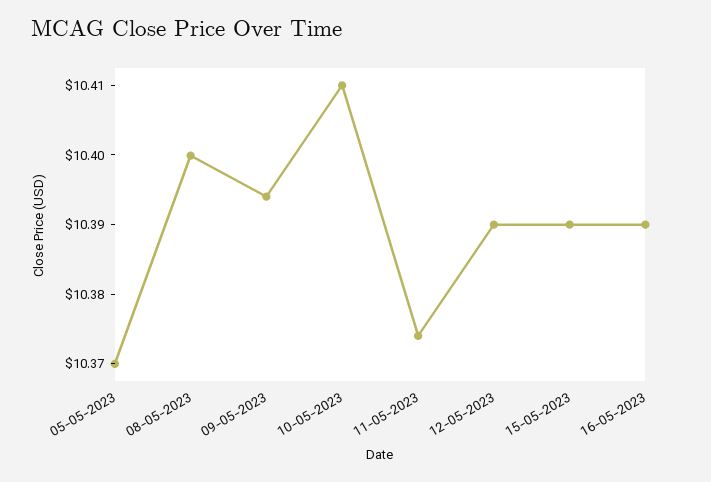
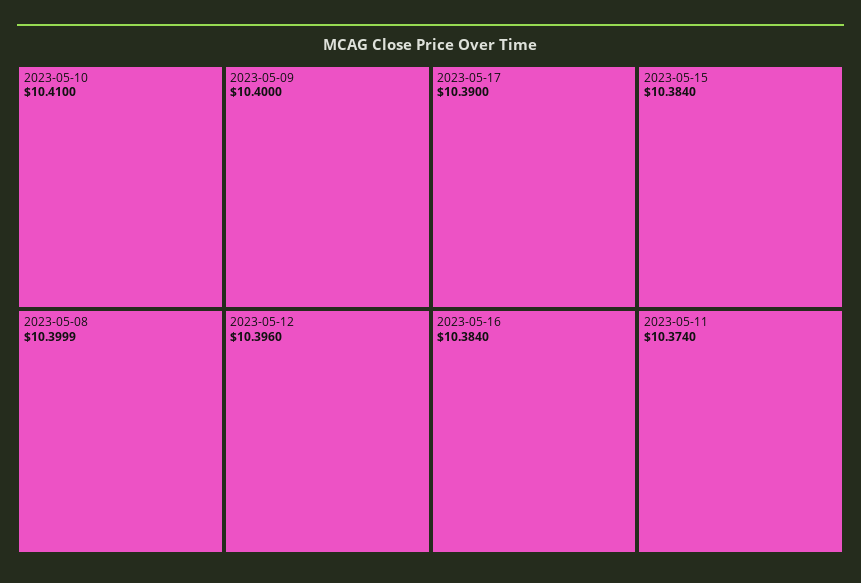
05-05-2023: 10.37 -> none
09-05-2023: 10.394 -> 10.4
12-05-2023: 10.39 -> 10.396
15-05-2023: 10.39 -> 10.384
16-05-2023: 10.39 -> 10.384
2023-05-17: none -> 10.39

